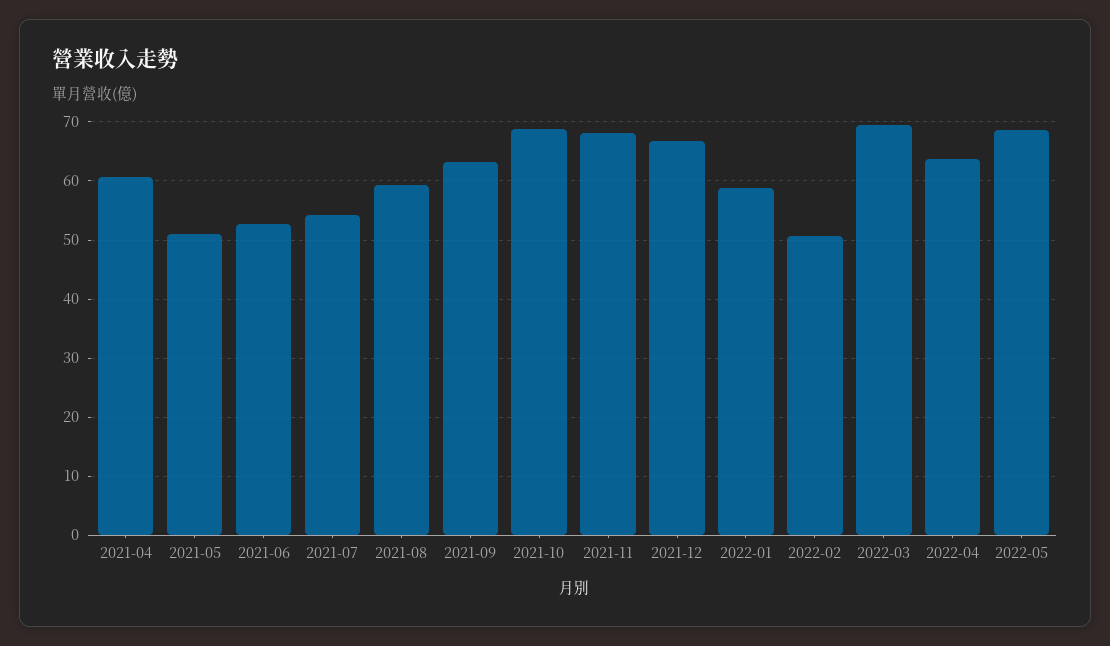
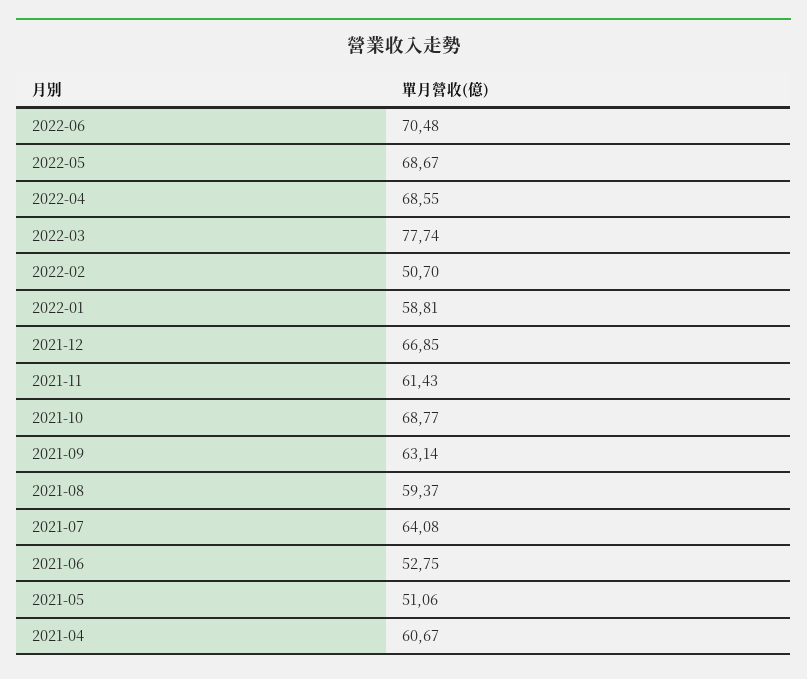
2021-07: 54 -> 64.08
2021-11: 68 -> 61.43
2022-03: 70 -> 77.74
2022-04: 64 -> 68.55
2022-06: none -> 70.48

